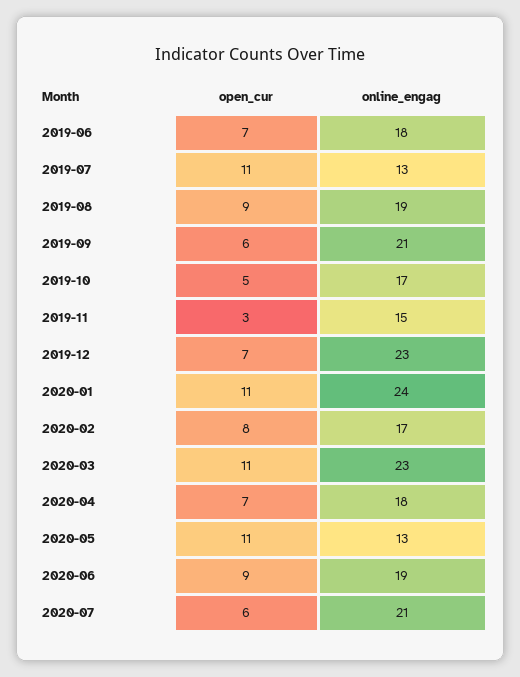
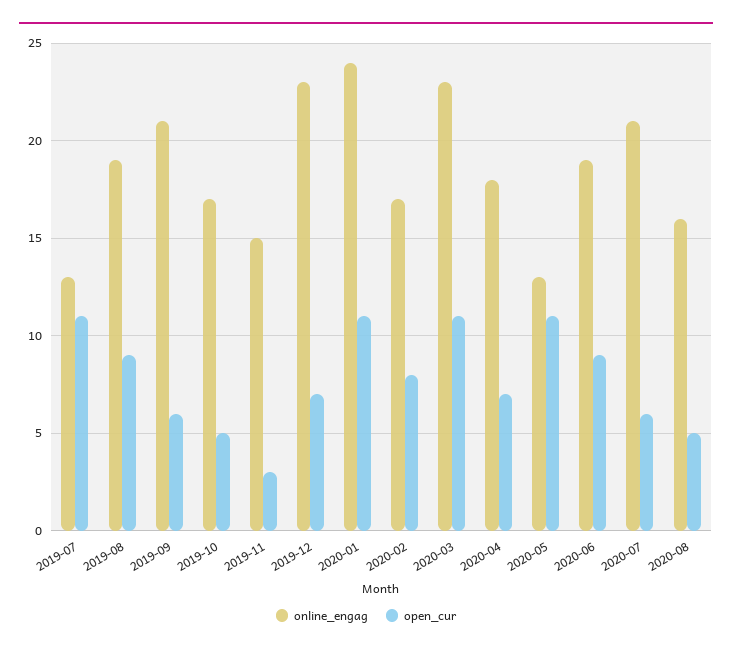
open_cur, 2019-06: 7 -> none
online_engag, 2019-06: 18 -> none
online_engag, 2020-08: none -> 16
open_cur, 2020-08: none -> 5

